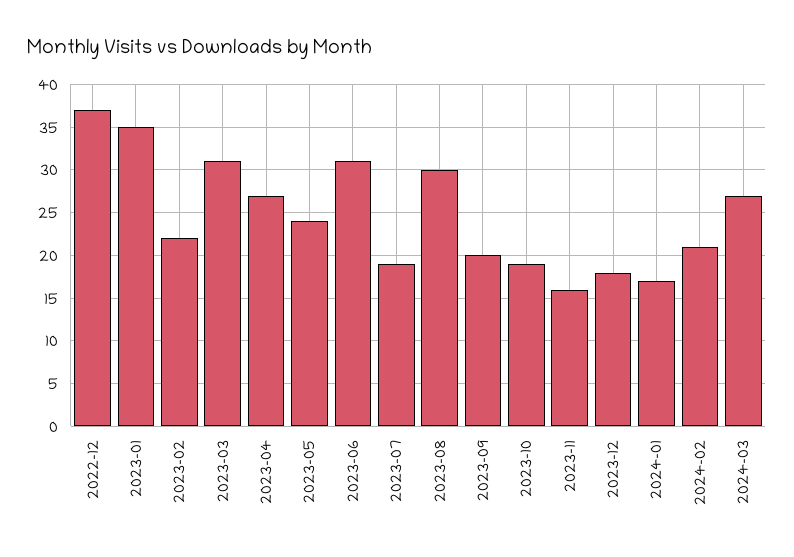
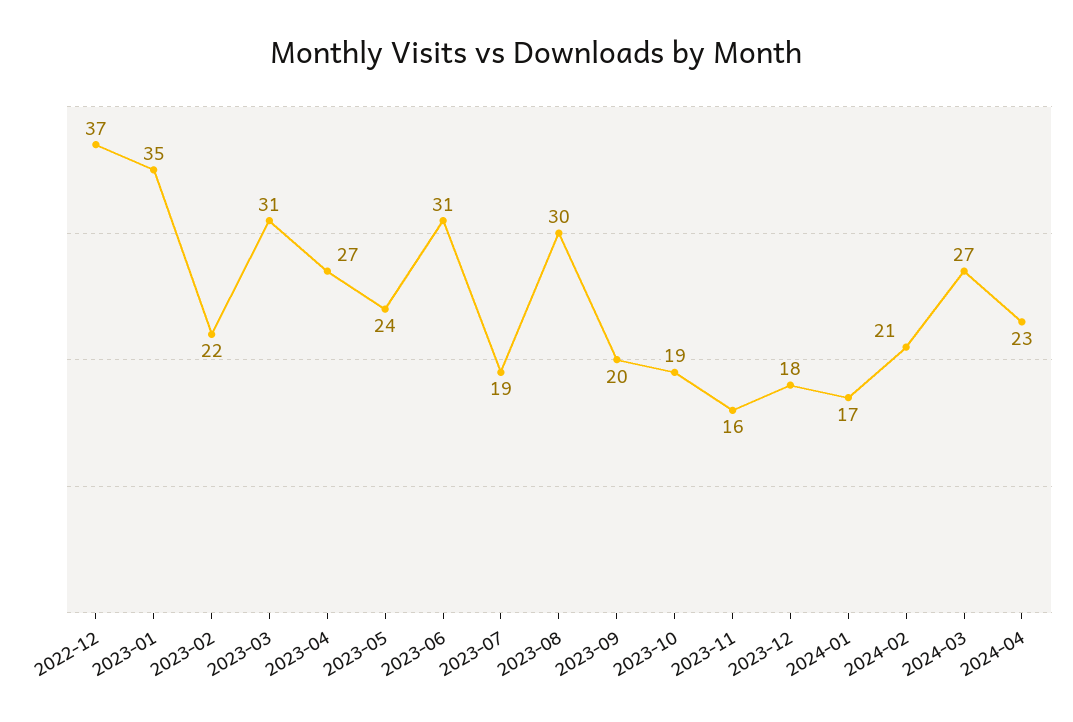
2024-04: none -> 23

